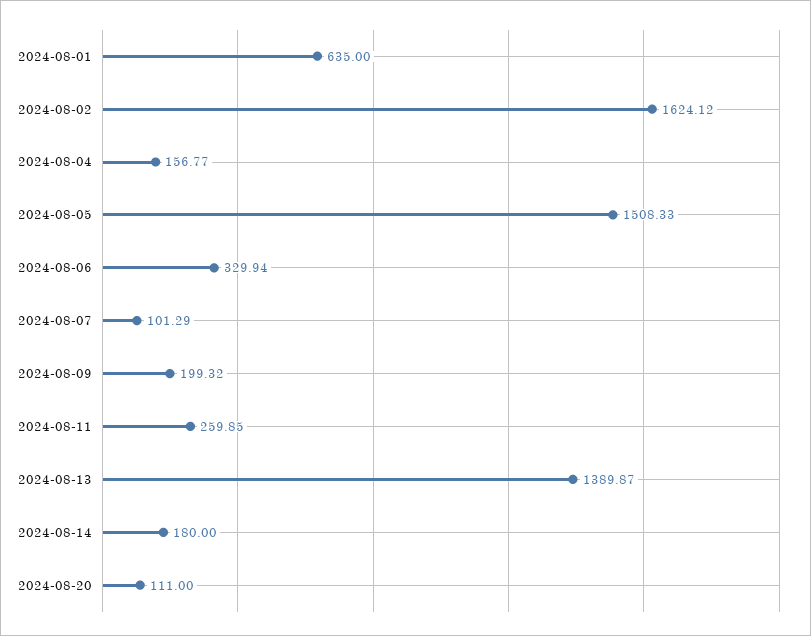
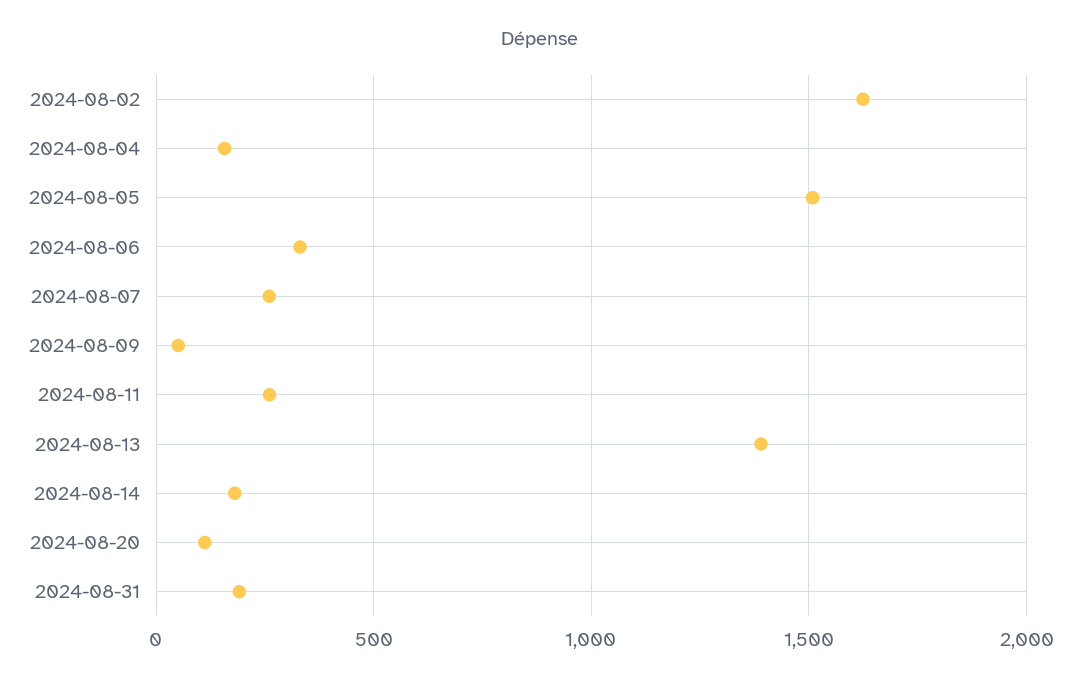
2024-08-01: 635 -> none
2024-08-07: 101.29 -> 250
2024-08-09: 199.32 -> 50
2024-08-31: none -> 200

